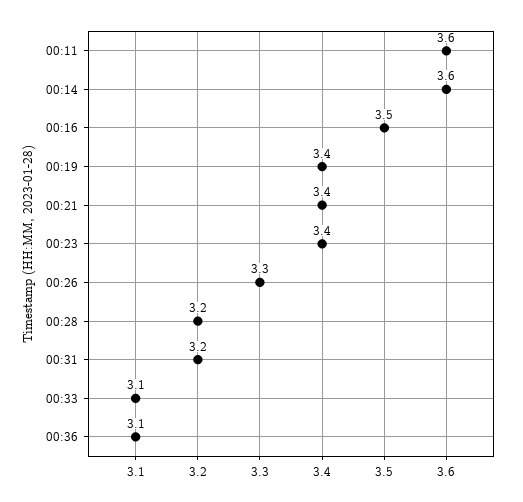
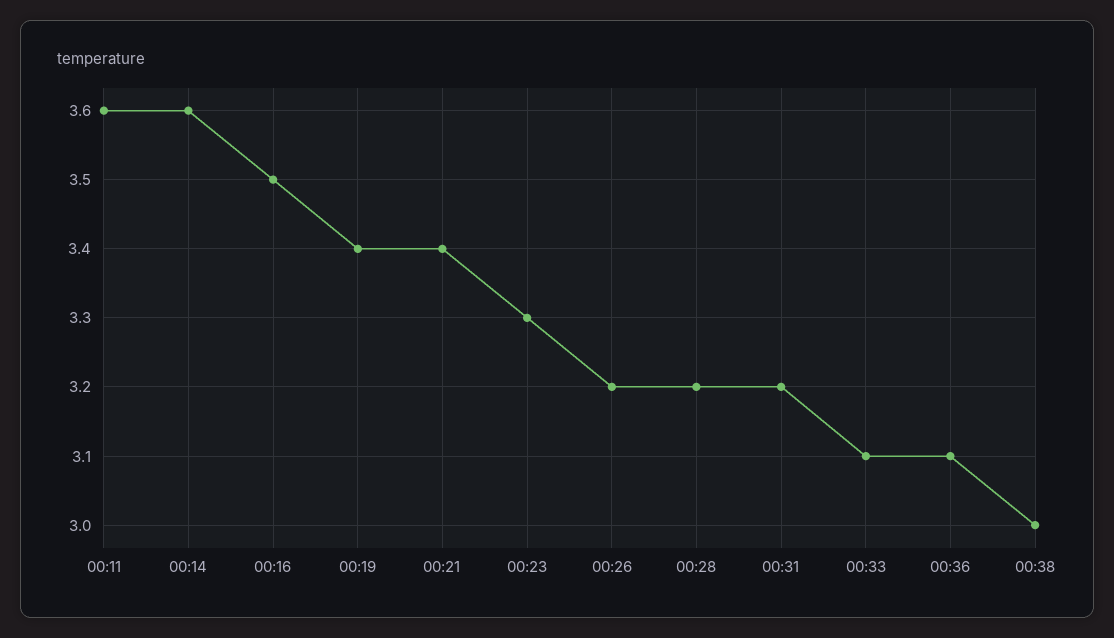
00:23: 3.4 -> 3.3
00:26: 3.3 -> 3.2
00:38: none -> 3

